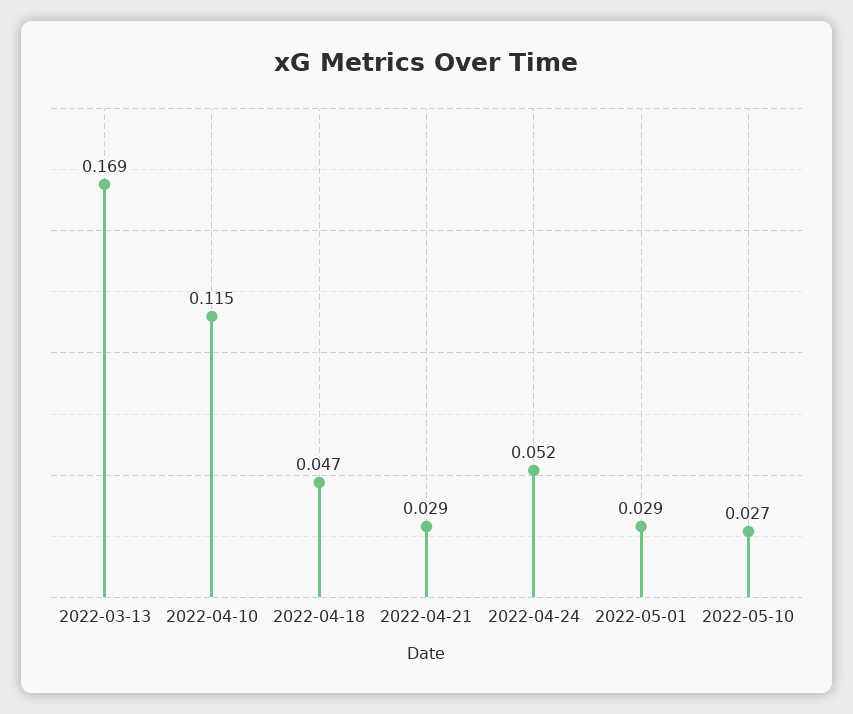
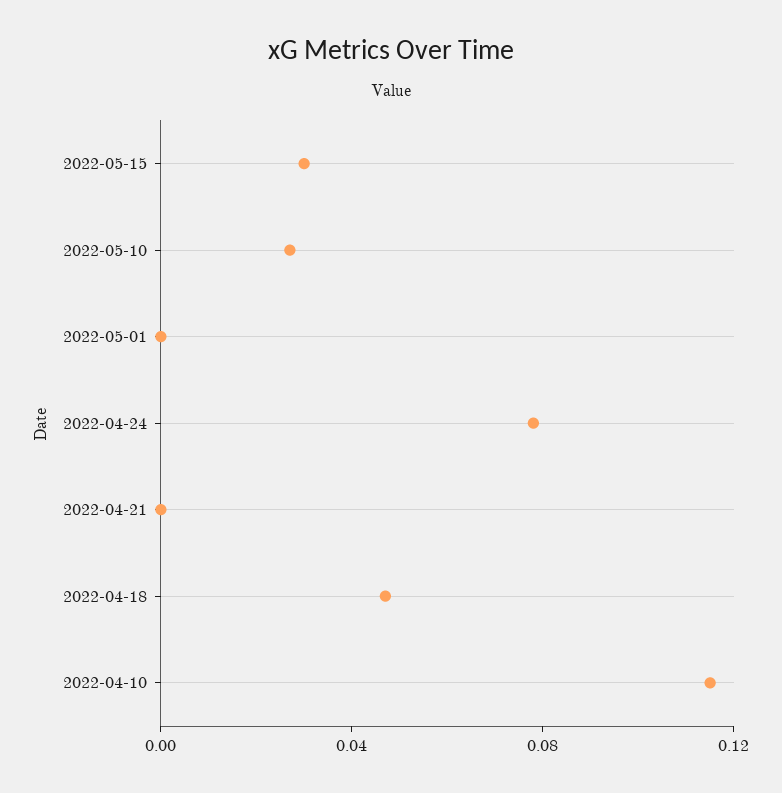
2022-03-13: 0.169 -> none
2022-04-21: 0.029 -> 0
2022-04-24: 0.052 -> 0.08
2022-05-01: 0.029 -> 0
2022-05-15: none -> 0.03

